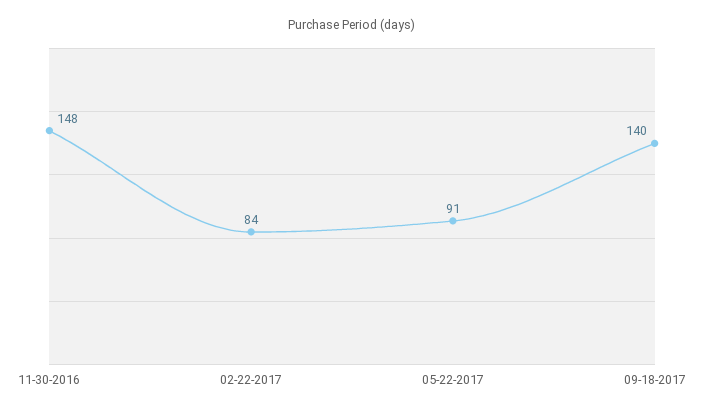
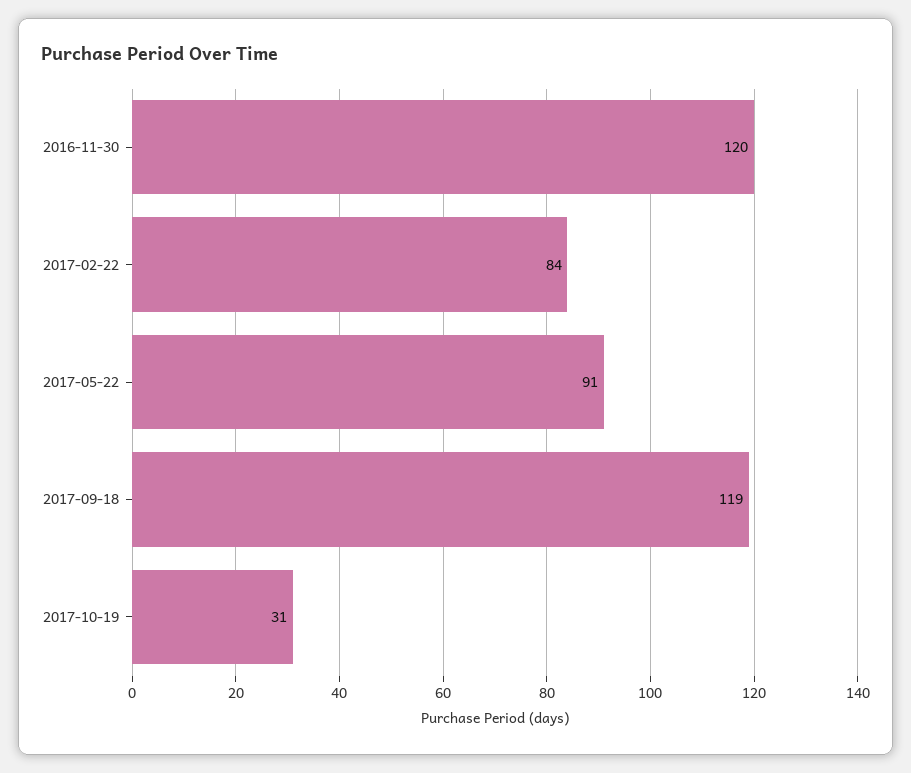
11-30-2016: 148 -> 120
09-18-2017: 140 -> 119
2017-10-19: none -> 31

